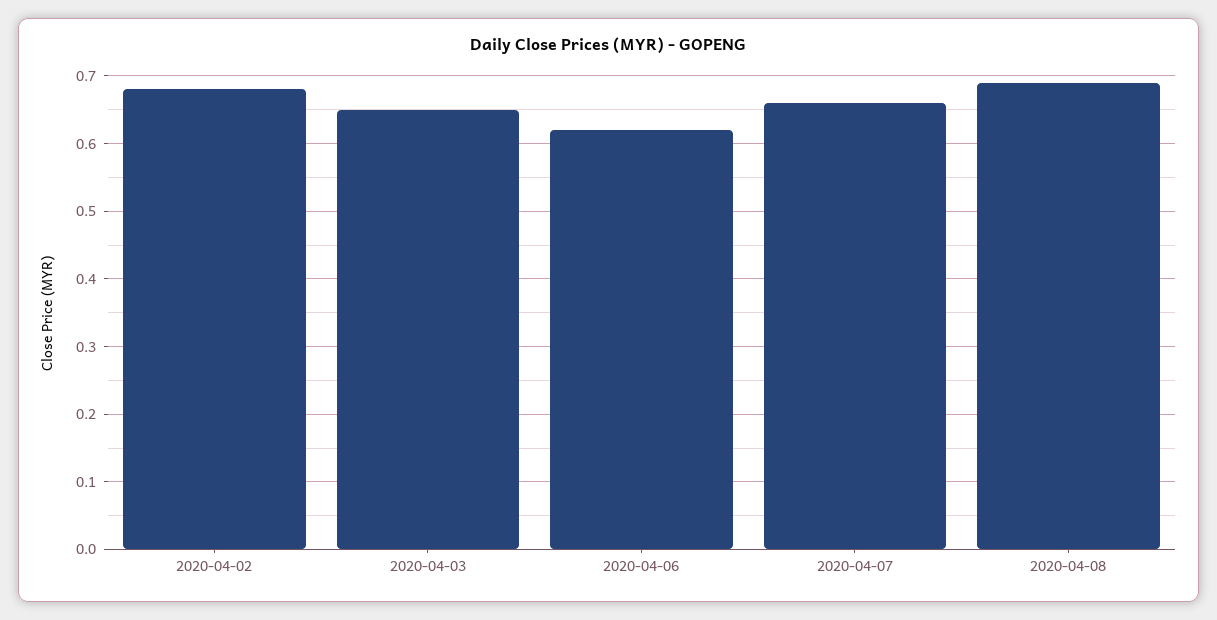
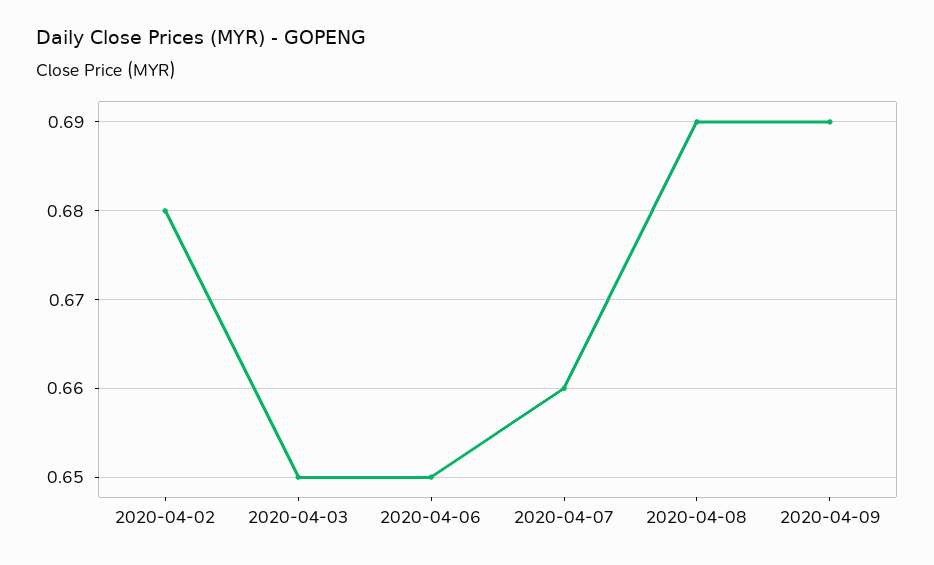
2020-04-06: 0.62 -> 0.65
2020-04-09: none -> 0.69

